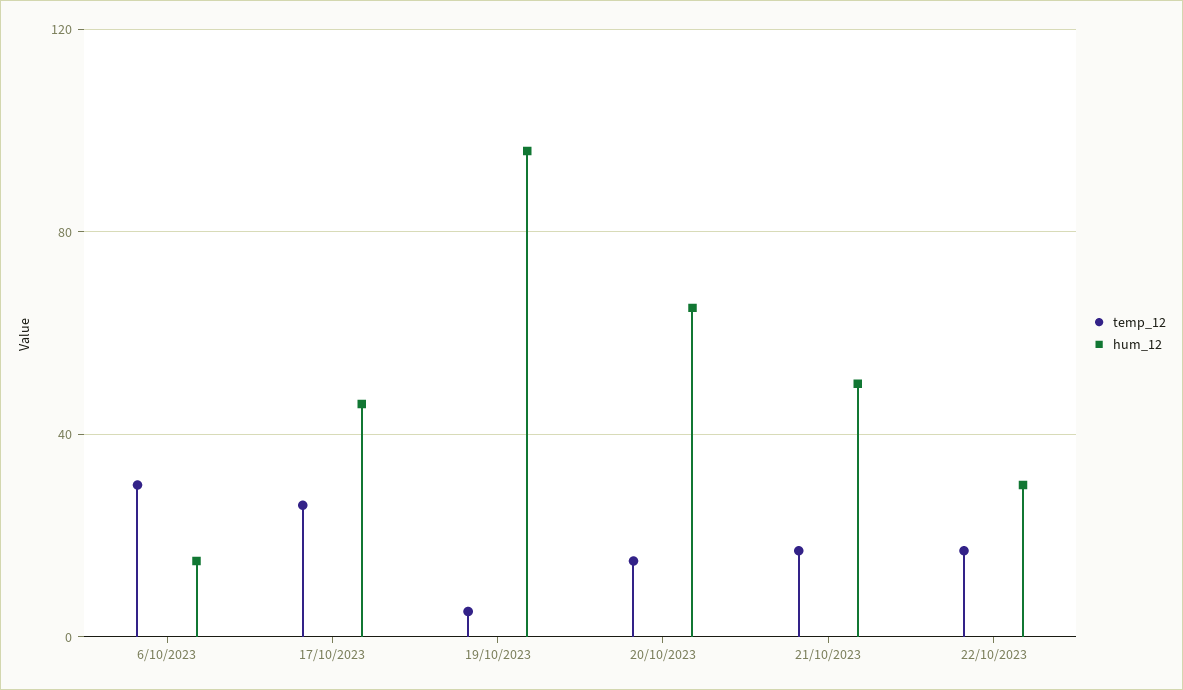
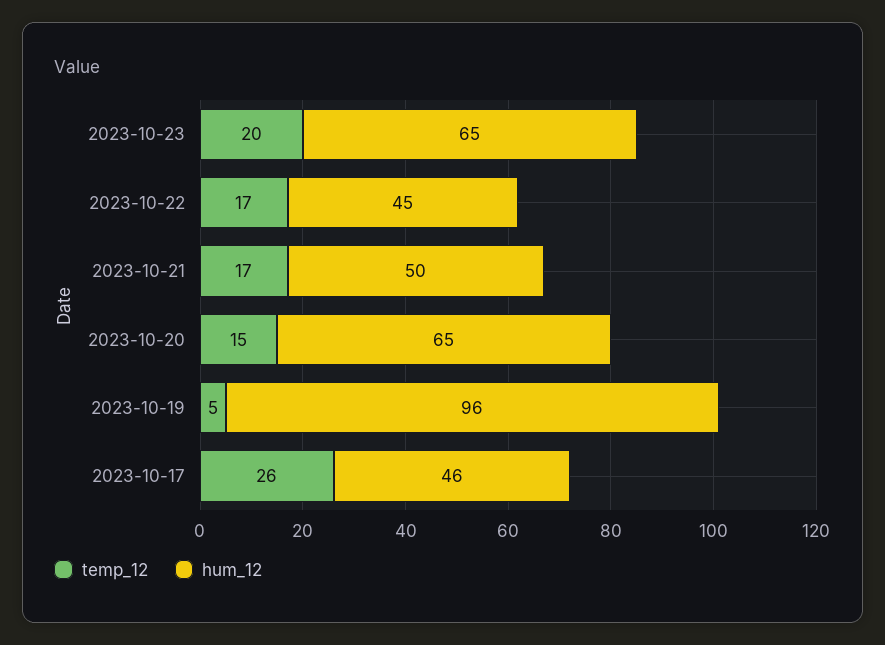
temp_12, 6/10/2023: 30 -> none
hum_12, 6/10/2023: 15 -> none
hum_12, 22/10/2023: 30 -> 45
temp_12, 2023-10-23: none -> 20
hum_12, 2023-10-23: none -> 65

